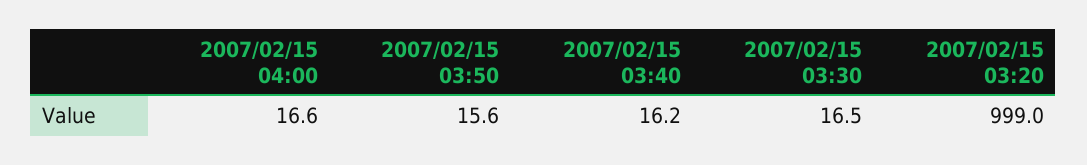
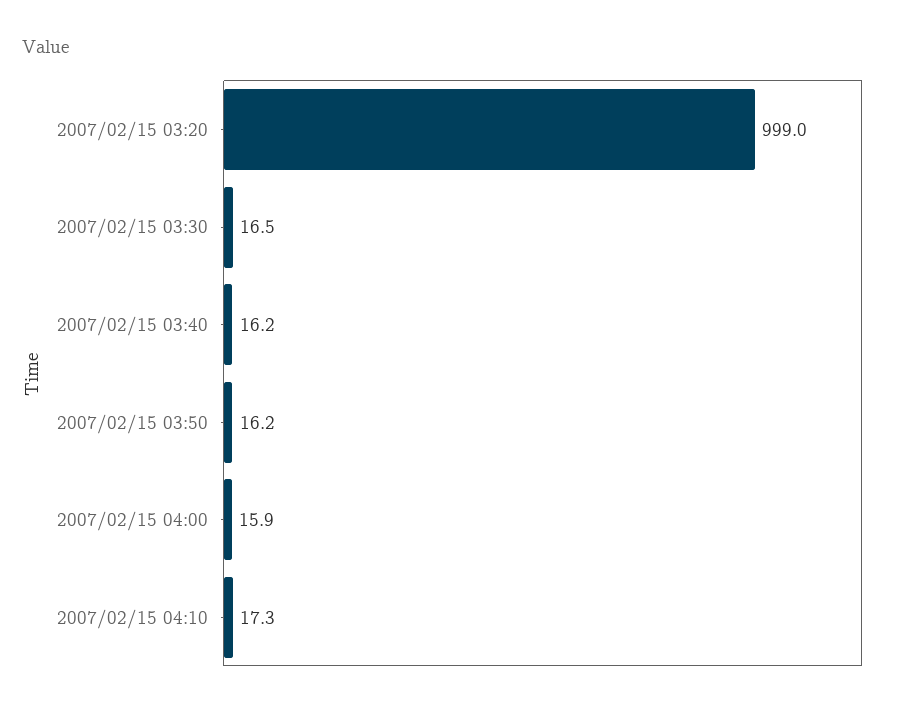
2007/02/15 04:00: 16.6 -> 15.9
2007/02/15 03:50: 15.6 -> 16.2
2007/02/15 04:10: none -> 17.3

